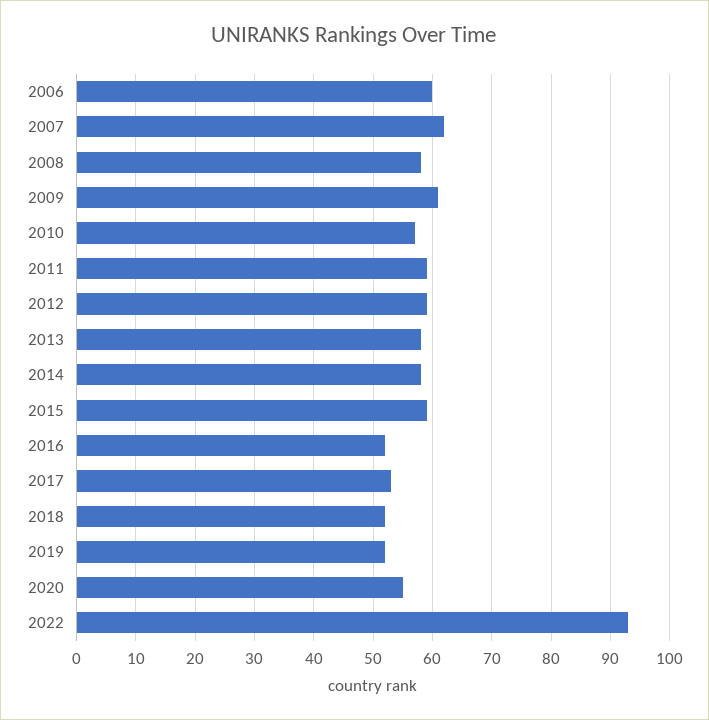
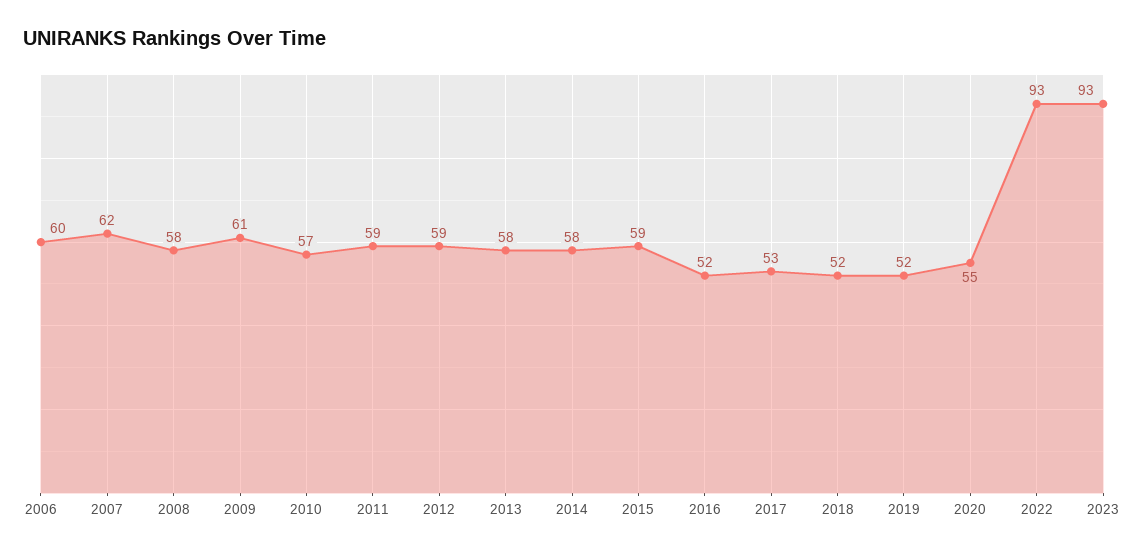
2023: none -> 93

